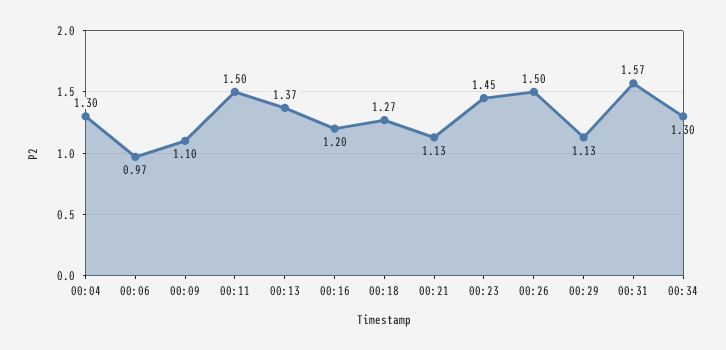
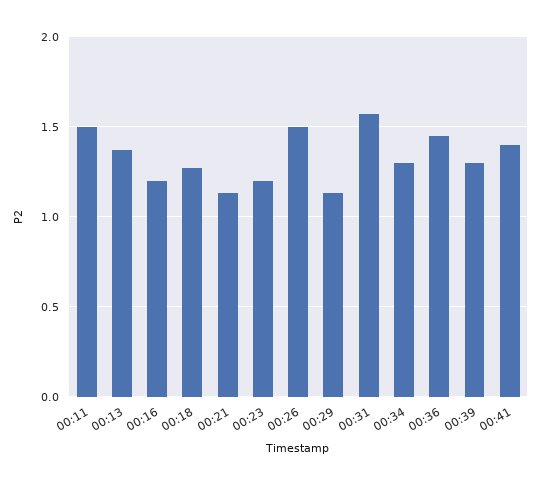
00:04: 1.3 -> none
00:06: 0.97 -> none
00:09: 1.1 -> none
00:23: 1.45 -> 1.2
00:36: none -> 1.45
00:39: none -> 1.3
00:41: none -> 1.4

